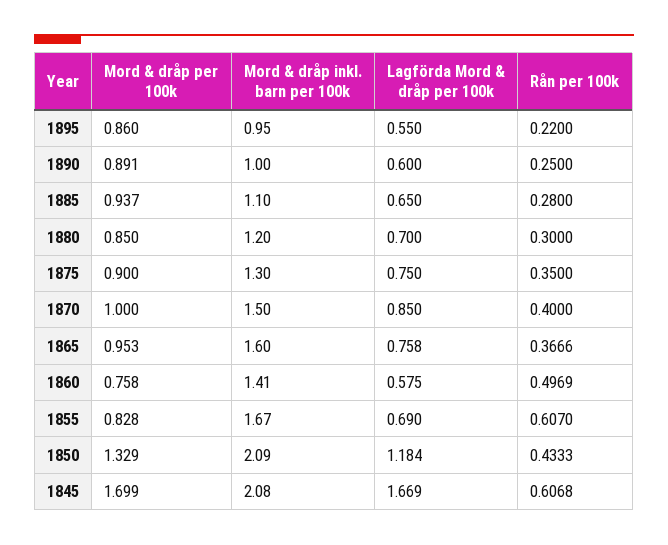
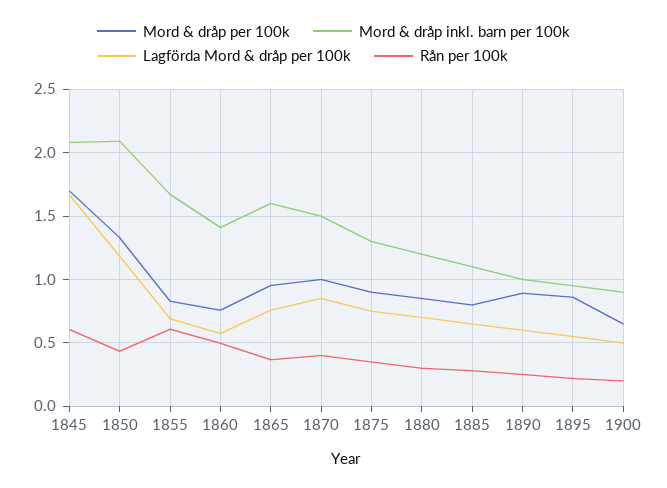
Mord & dråp per 100k, 1885: 0.937 -> 0.8
Mord & dråp per 100k, 1900: none -> 0.65
Mord & dråp inkl. barn per 100k, 1900: none -> 0.9
Lagförda Mord & dråp per 100k, 1900: none -> 0.5
Rån per 100k, 1900: none -> 0.2

